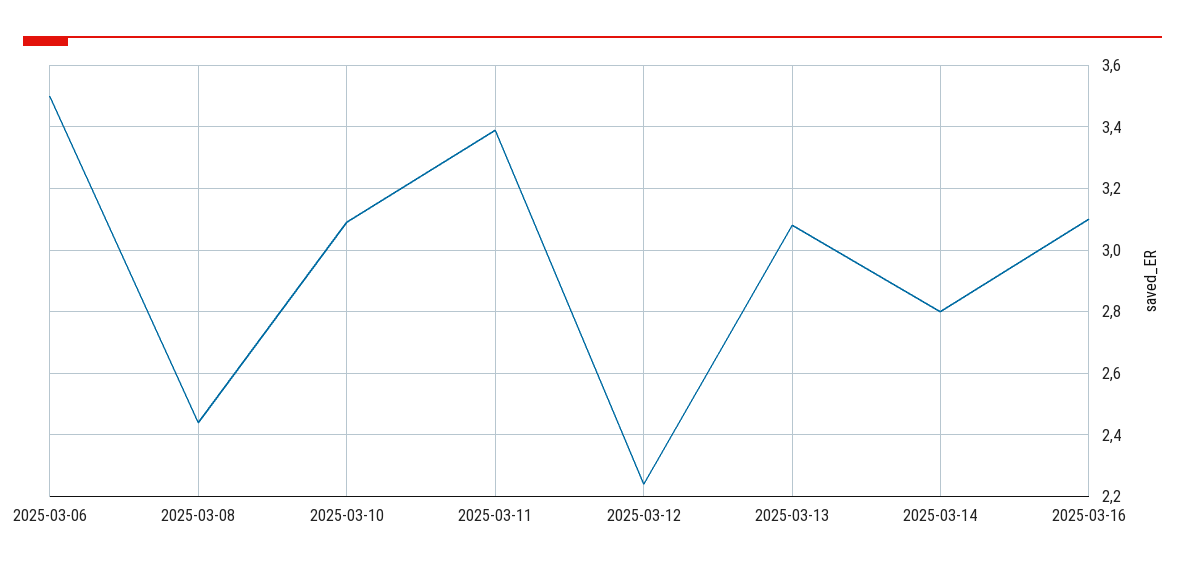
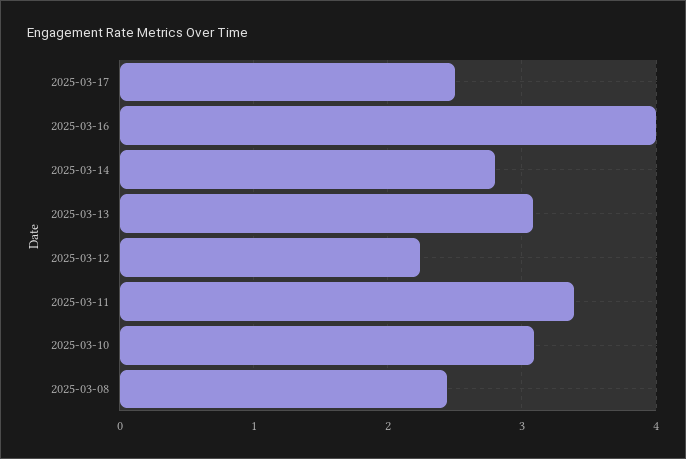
2025-03-06: 3.5 -> none
2025-03-16: 3.1 -> 4
2025-03-17: none -> 2.5

